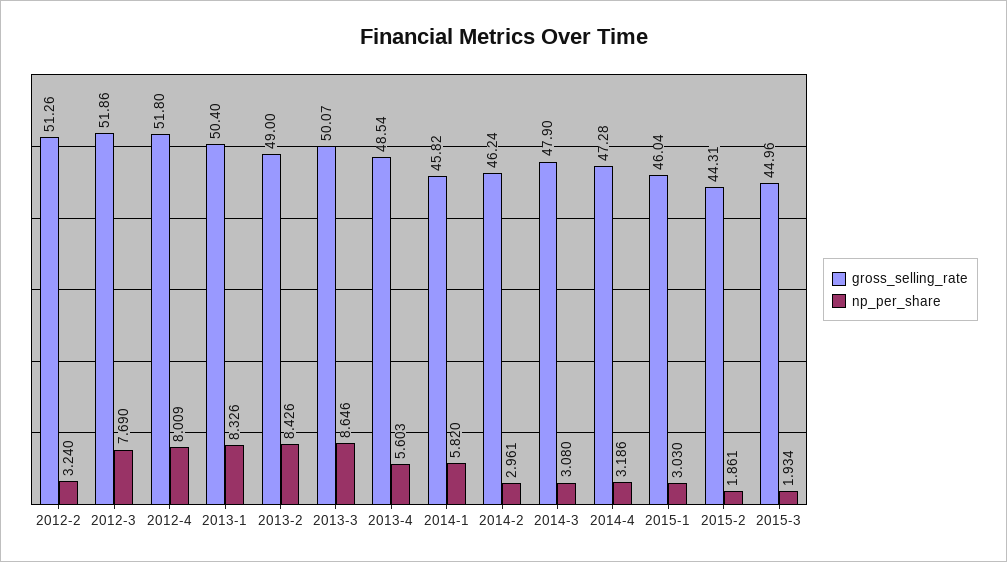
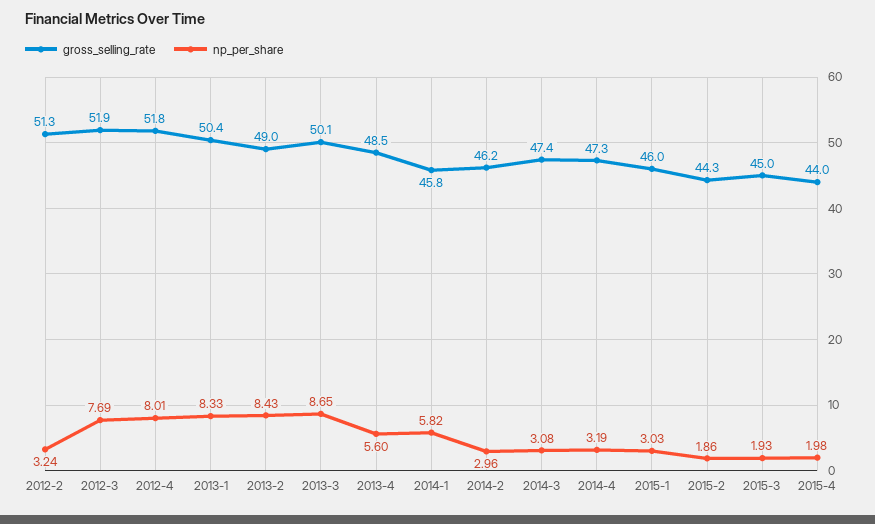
gross_selling_rate, 2014-3: 47.9 -> 47.4
gross_selling_rate, 2015-4: none -> 44
np_per_share, 2015-4: none -> 1.98

